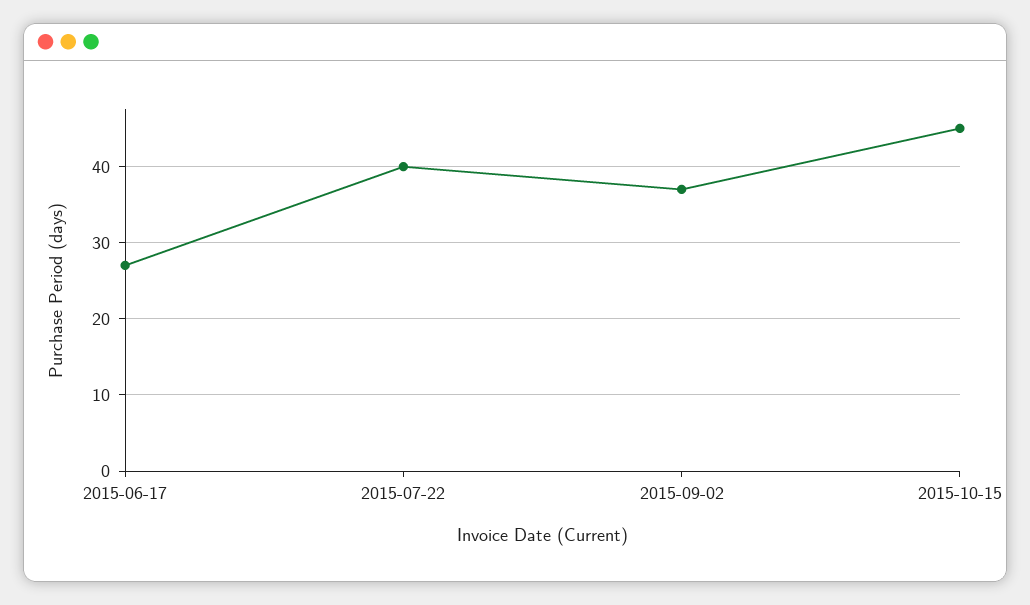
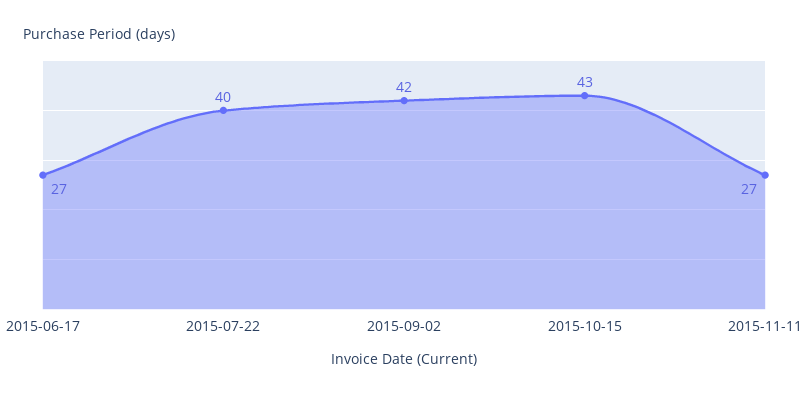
2015-09-02: 37 -> 42
2015-10-15: 45 -> 43
2015-11-11: none -> 27

